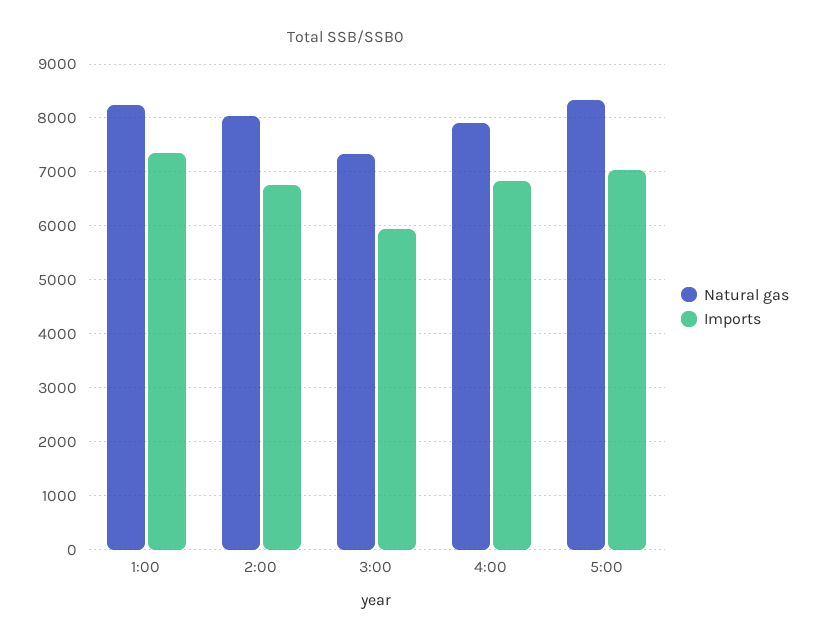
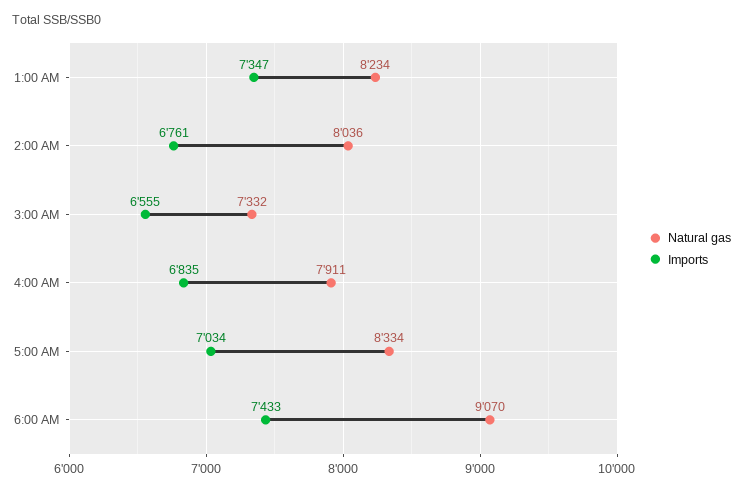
Imports, 3:00: 6000 -> 6555
Natural gas, 6:00 AM: none -> 9070
Imports, 6:00 AM: none -> 7433

